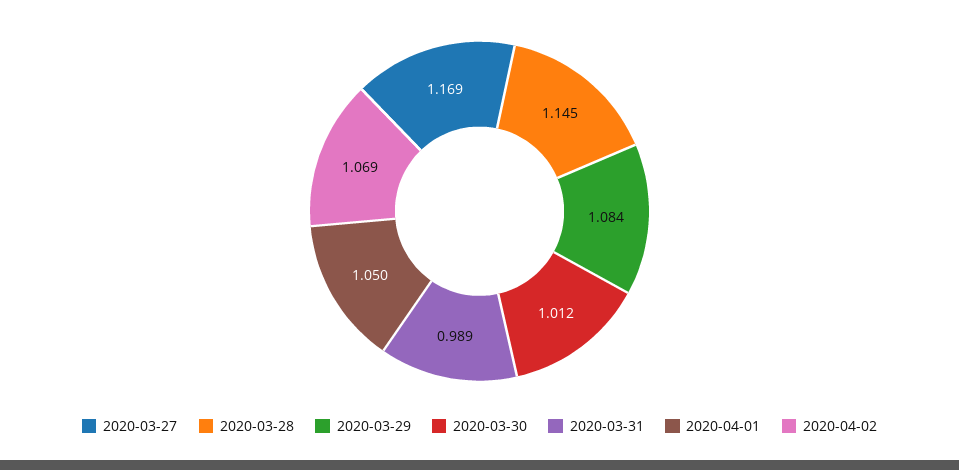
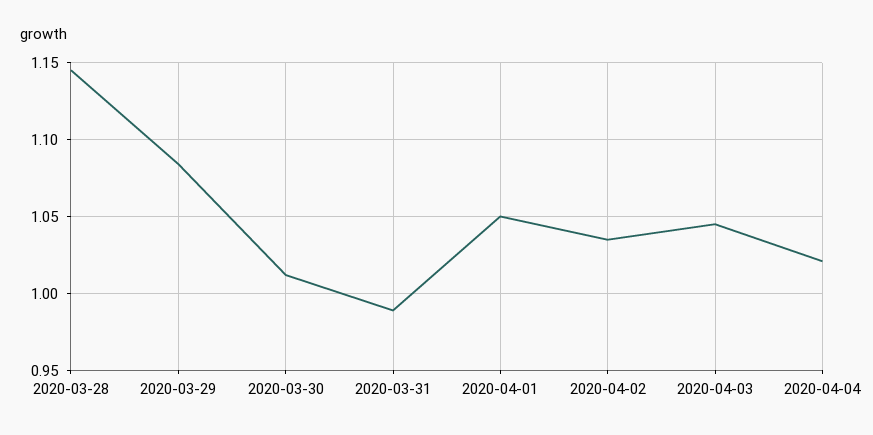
2020-03-27: 1.169 -> none
2020-04-02: 1.069 -> 1.035
2020-04-03: none -> 1.045
2020-04-04: none -> 1.02

